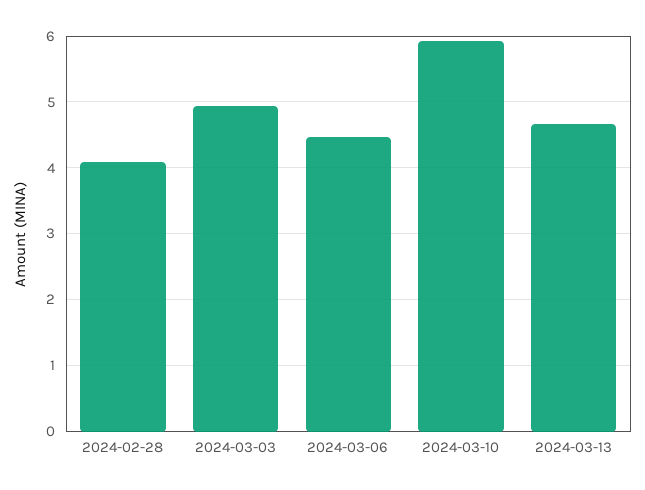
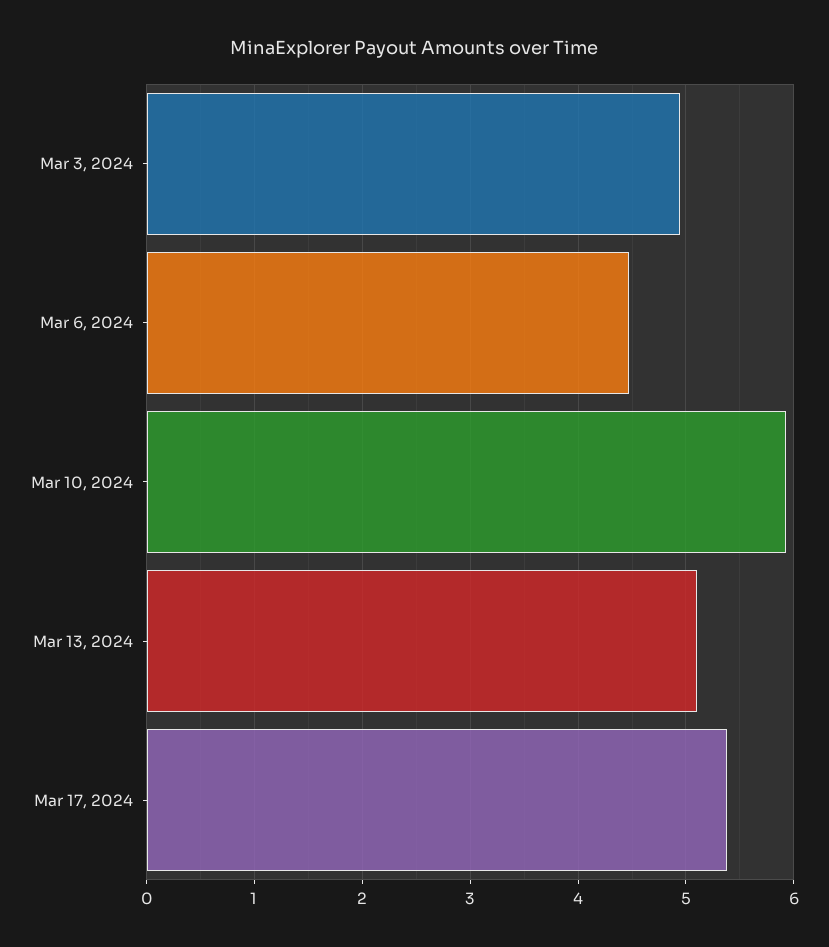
2024-02-28: 4.1 -> none
2024-03-13: 4.7 -> 5.1
Mar 17, 2024: none -> 5.4

